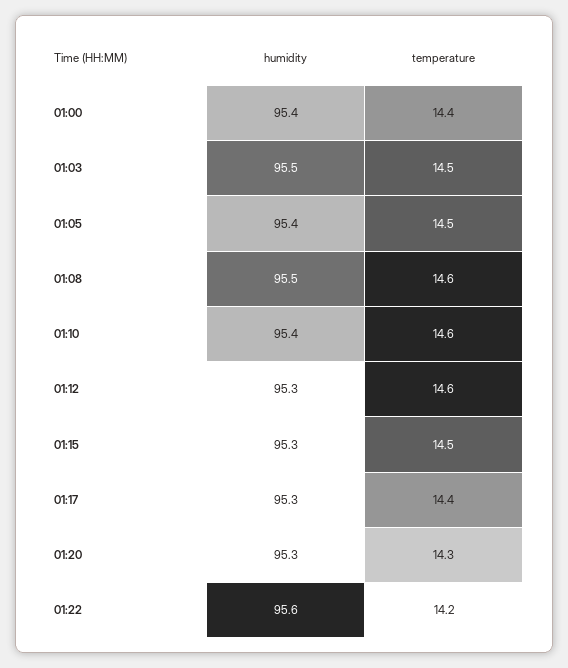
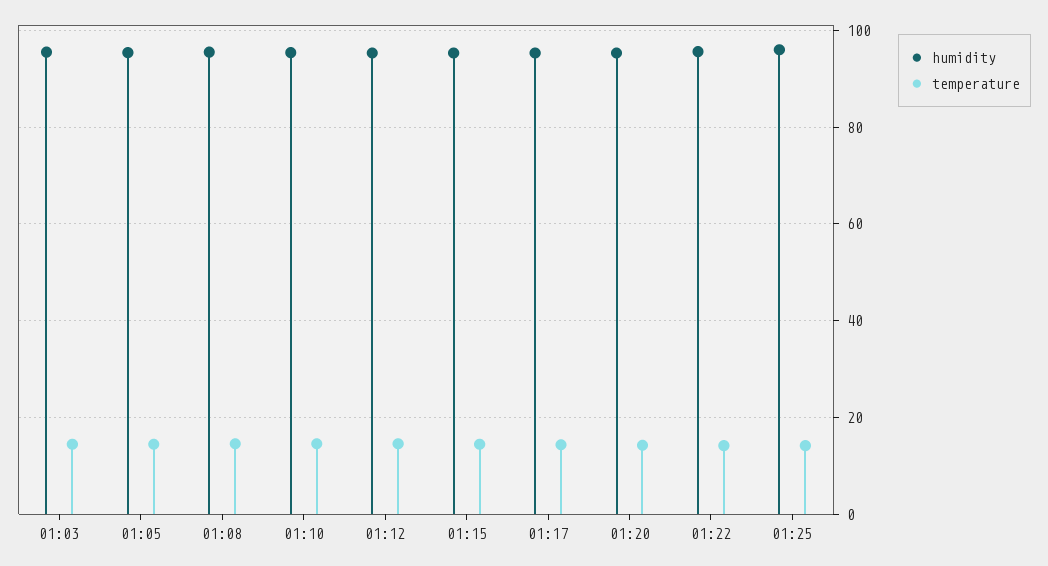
humidity, 01:00: 95.4 -> none
temperature, 01:00: 14.4 -> none
humidity, 01:25: none -> 96
temperature, 01:25: none -> 14

